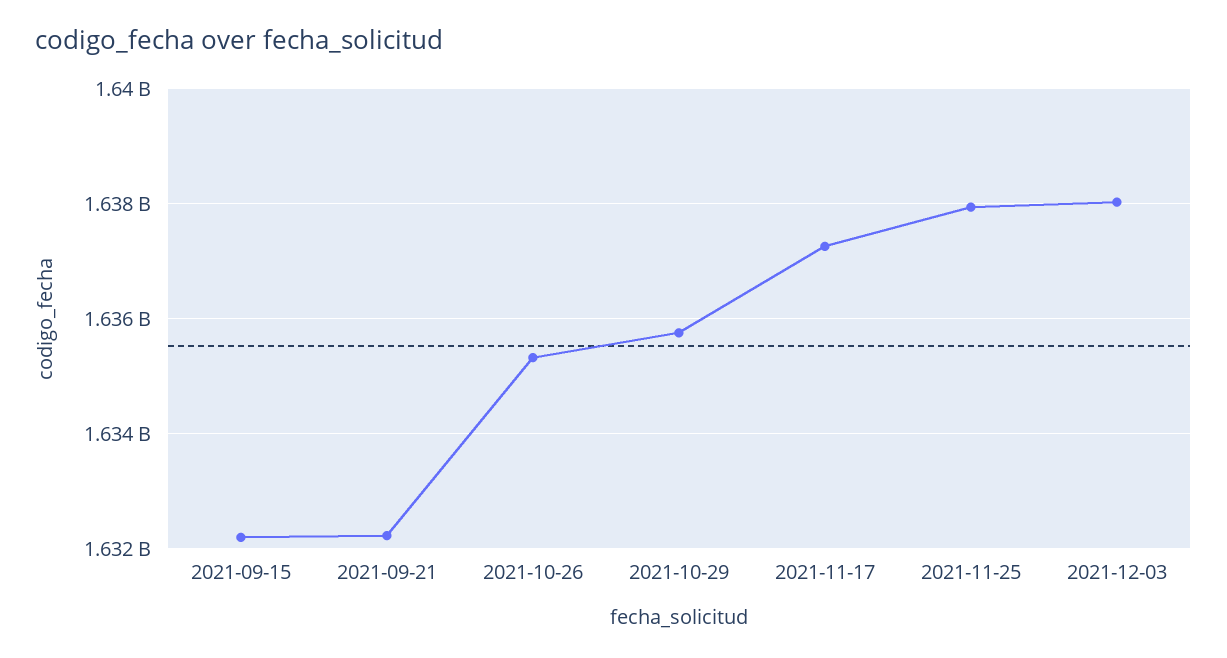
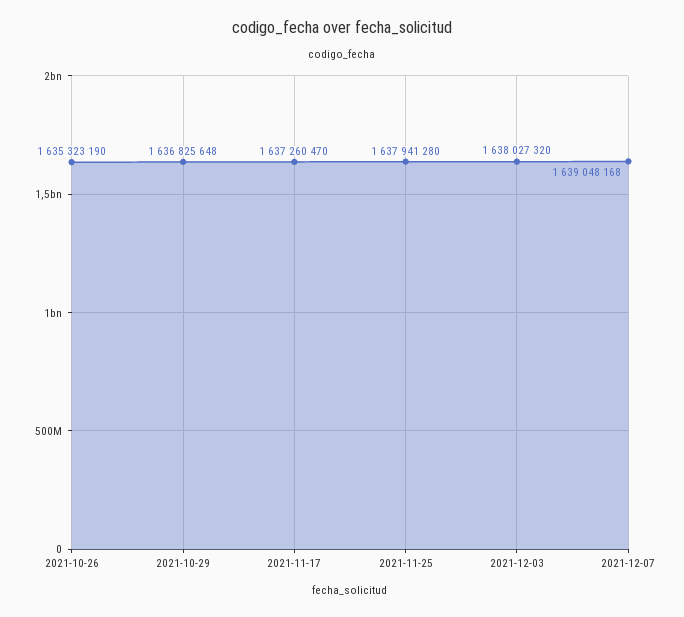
2021-09-15: 1632200000 -> none
2021-09-21: 1632200000 -> none
2021-10-29: 1635800000 -> 1636825648
2021-12-07: none -> 1639048168

